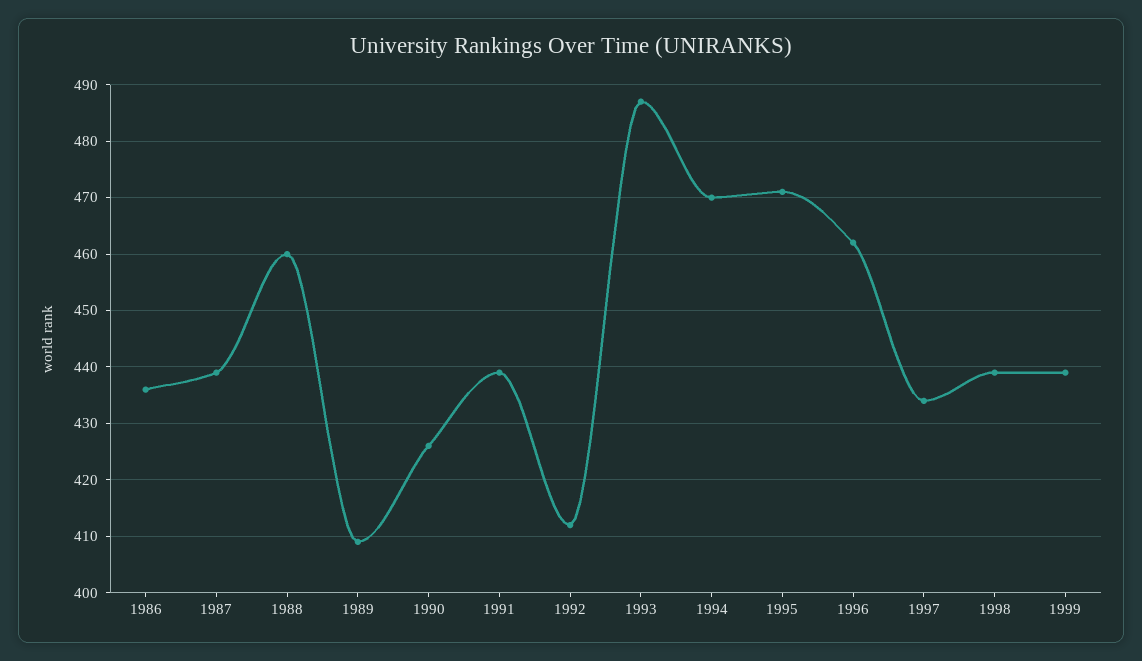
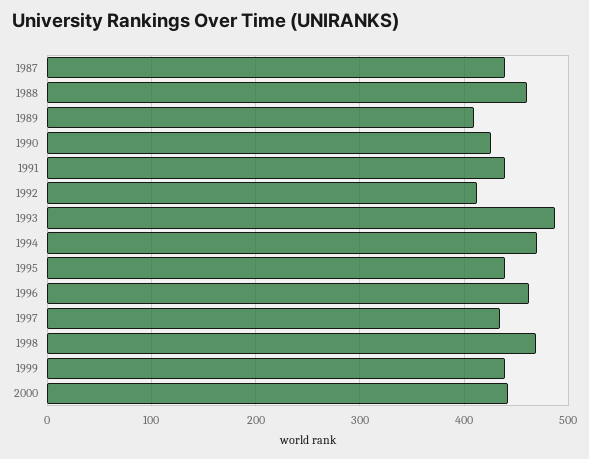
1986: 435 -> none
1995: 470 -> 440
1998: 440 -> 470
2000: none -> 440

